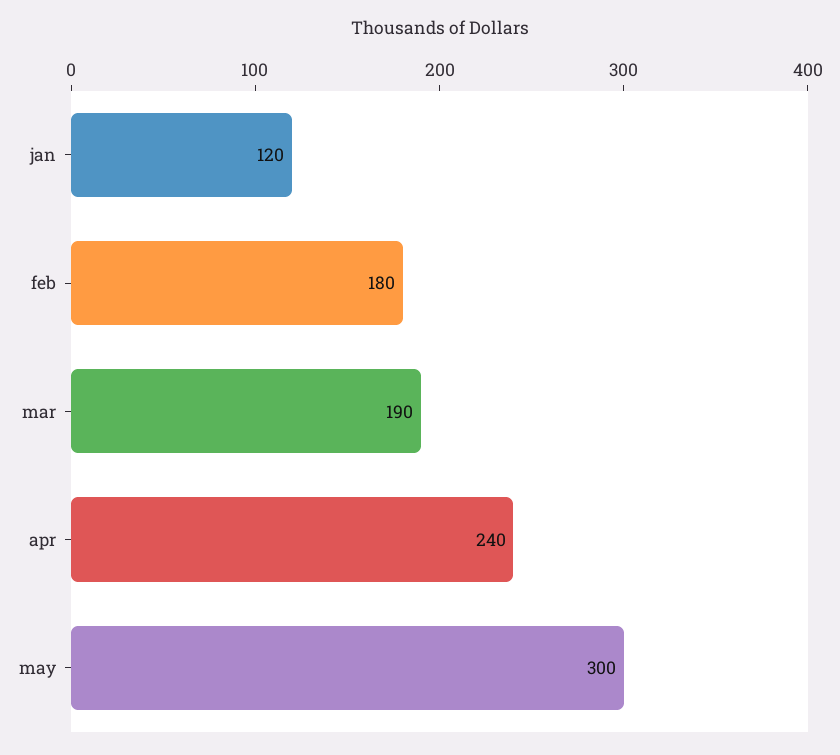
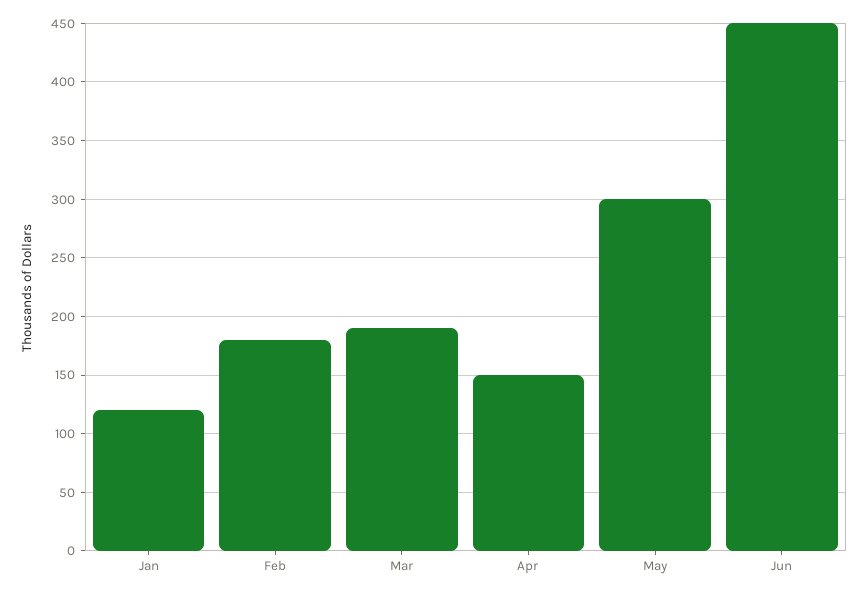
apr: 240 -> 150
Jun: none -> 450

